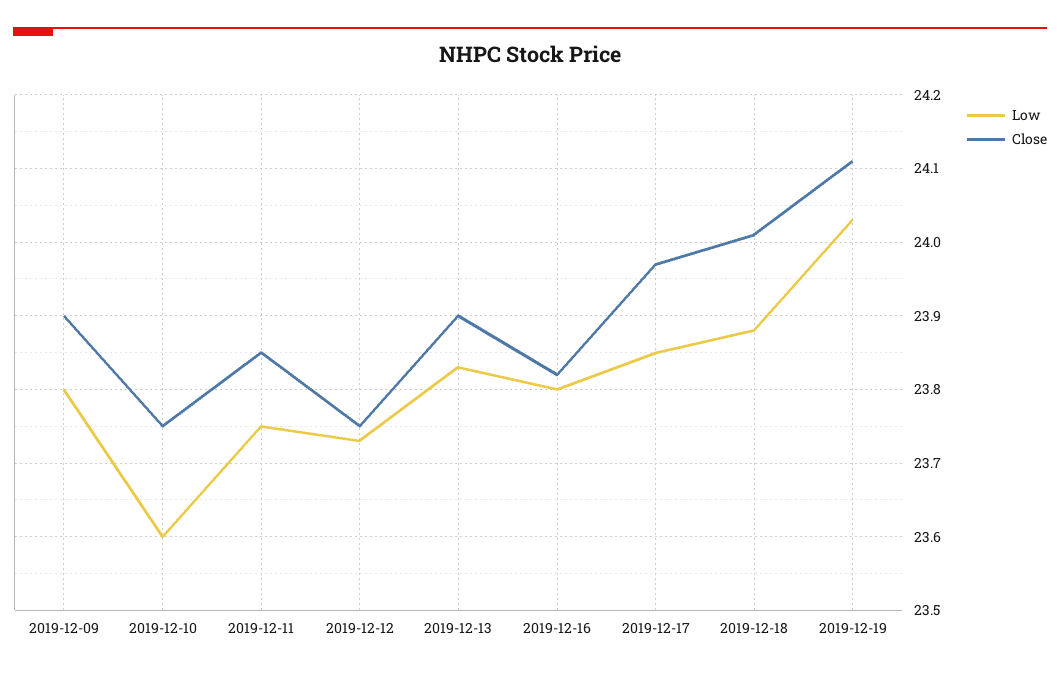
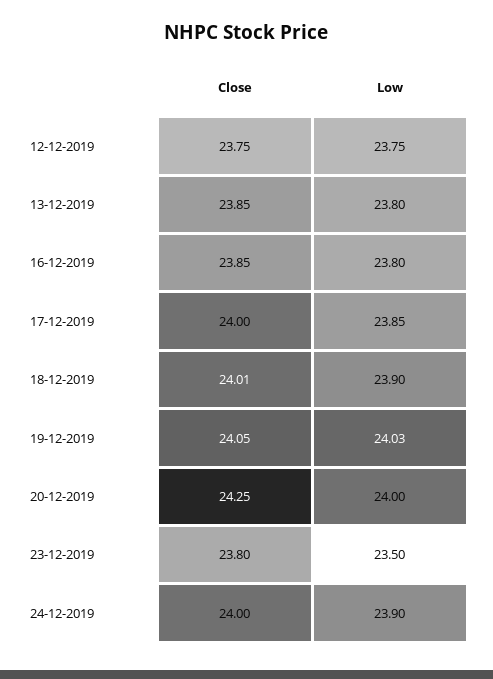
Low, 2019-12-09: 23.8 -> none
Close, 2019-12-09: 23.9 -> none
Low, 2019-12-10: 23.6 -> none
Close, 2019-12-10: 23.75 -> none
Low, 2019-12-11: 23.75 -> none
Close, 2019-12-11: 23.85 -> none
Low, 2019-12-12: 23.73 -> 23.75
Low, 2019-12-13: 23.83 -> 23.8
Close, 2019-12-13: 23.9 -> 23.85
Close, 2019-12-16: 23.82 -> 23.85
Close, 2019-12-17: 23.97 -> 24
Low, 2019-12-18: 23.88 -> 23.9
Close, 2019-12-19: 24.11 -> 24.05
Close, 20-12-2019: none -> 24.25
Low, 20-12-2019: none -> 24
Close, 23-12-2019: none -> 23.8
Low, 23-12-2019: none -> 23.5
Close, 24-12-2019: none -> 24
Low, 24-12-2019: none -> 23.9

